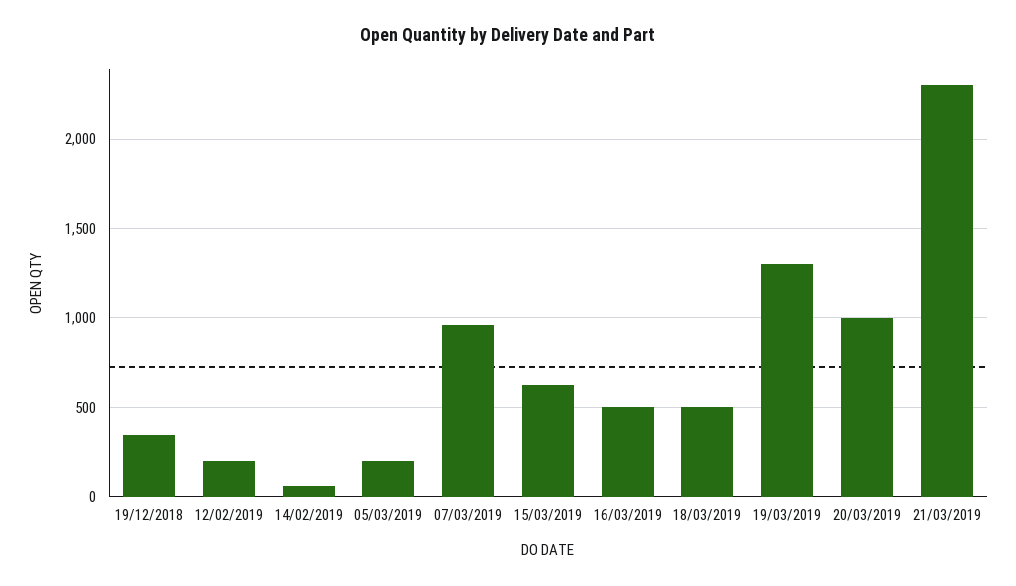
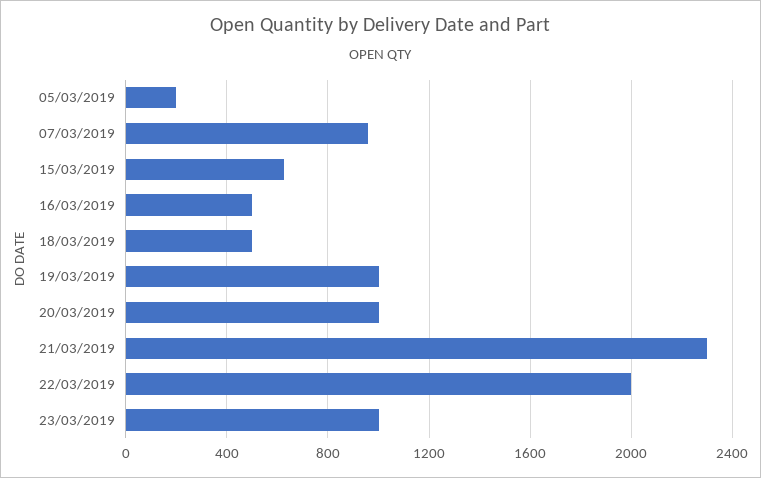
19/12/2018: 350 -> none
12/02/2019: 200 -> none
14/02/2019: 50 -> none
19/03/2019: 1300 -> 1000
22/03/2019: none -> 2000
23/03/2019: none -> 1000

